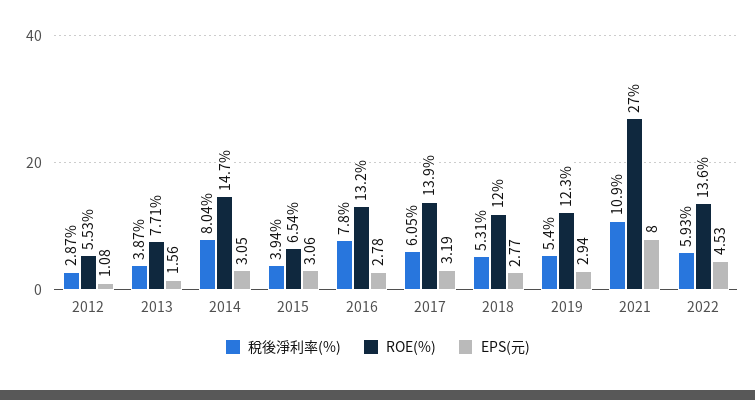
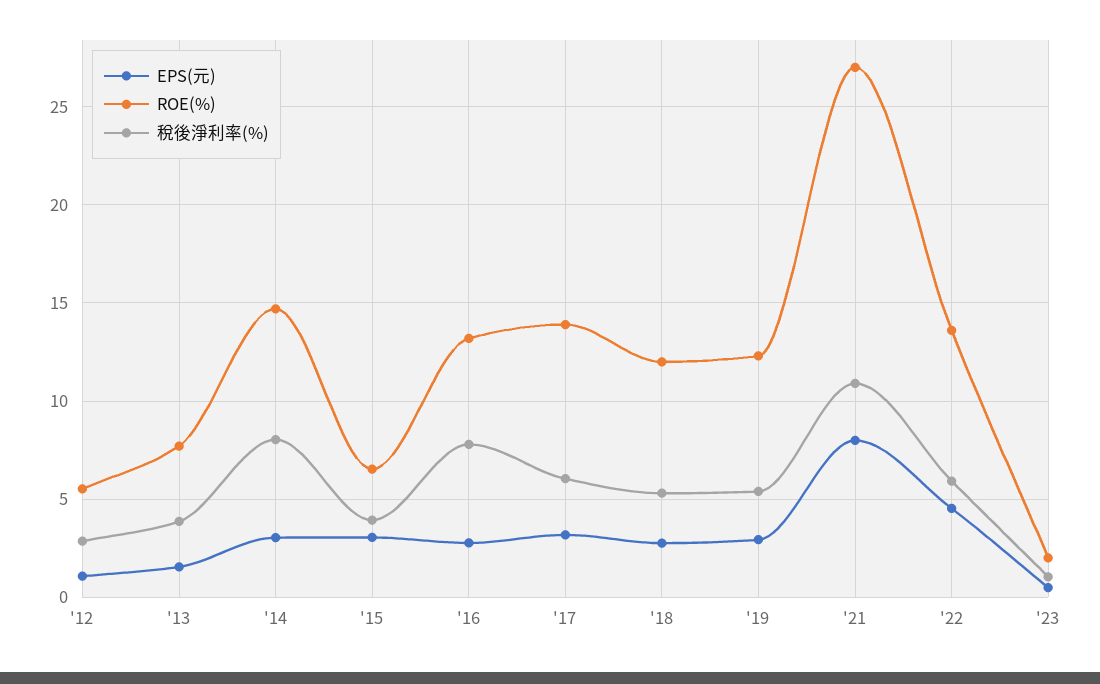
EPS(元), '23: none -> 0.5
ROE(%), '23: none -> 2
稅後淨利率(%), '23: none -> 1

